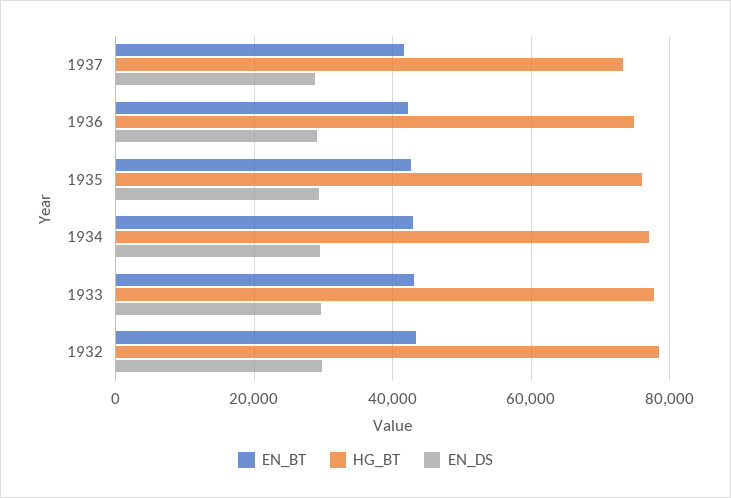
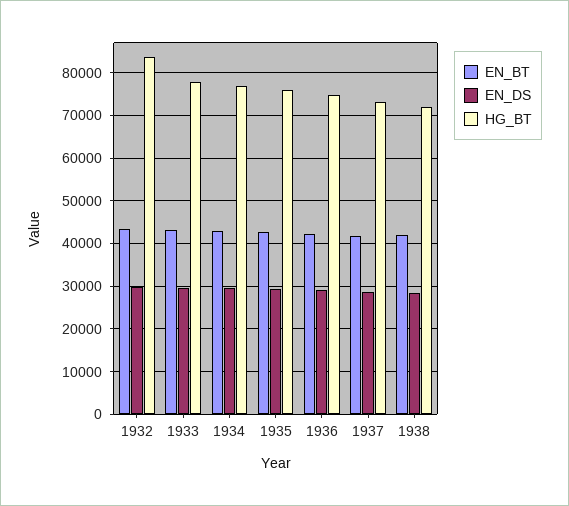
HG_BT, 1932: 78000 -> 84000
EN_BT, 1938: none -> 42000
EN_DS, 1938: none -> 28000
HG_BT, 1938: none -> 72000

